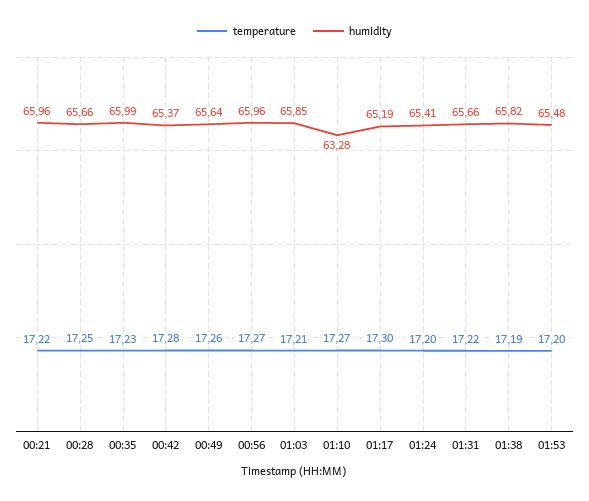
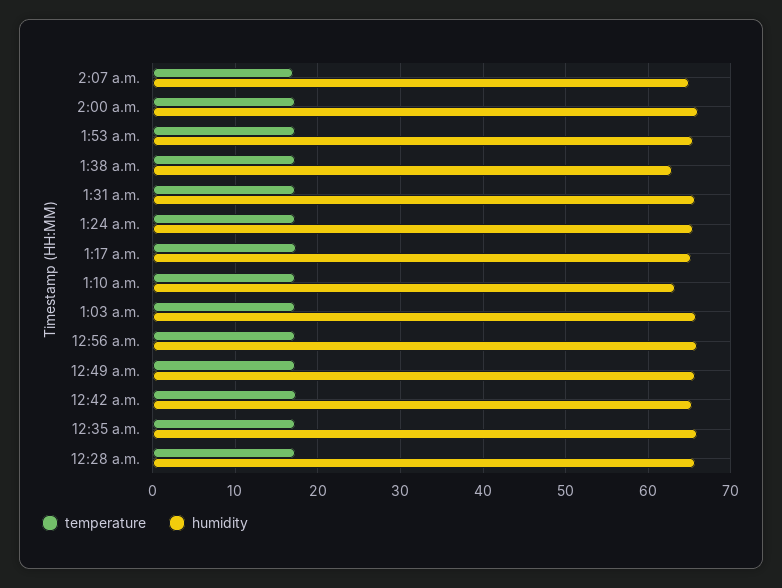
temperature, 00:21: 17.22 -> none
humidity, 00:21: 65.96 -> none
humidity, 01:38: 65.82 -> 63
temperature, 2:07 a.m.: none -> 17
humidity, 2:07 a.m.: none -> 65
temperature, 2:00 a.m.: none -> 17
humidity, 2:00 a.m.: none -> 66

